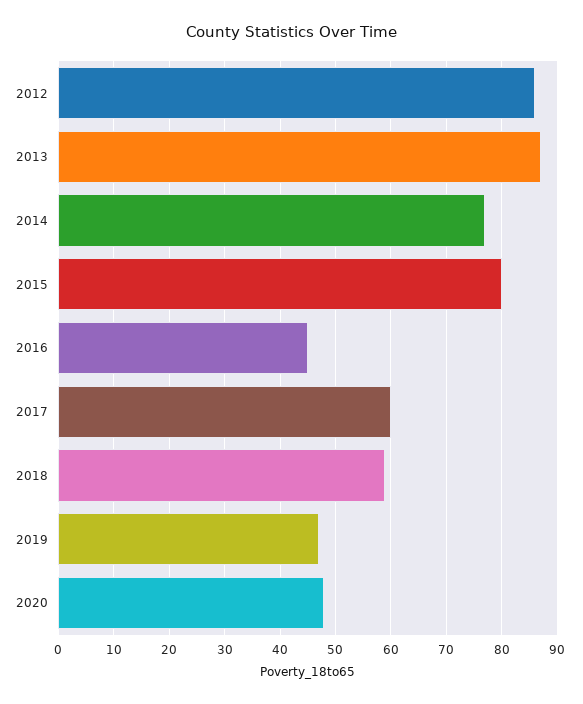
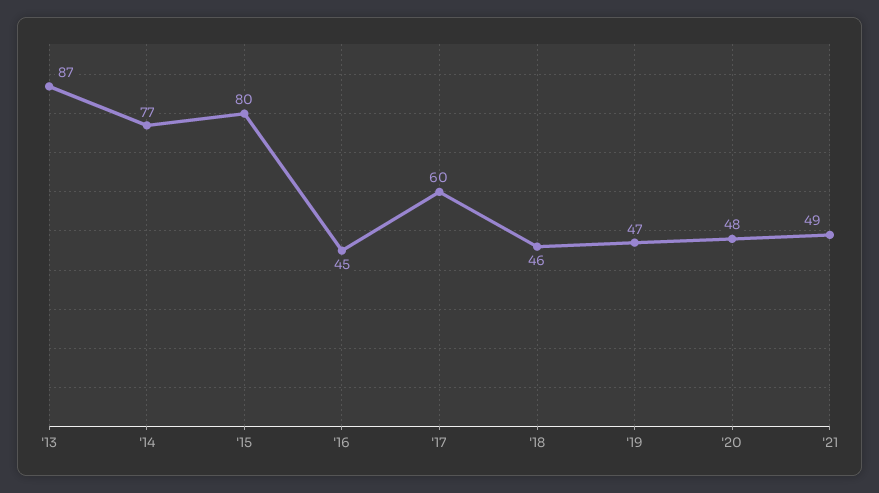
2012: 85 -> none
2018: 60 -> 46
'21: none -> 49

